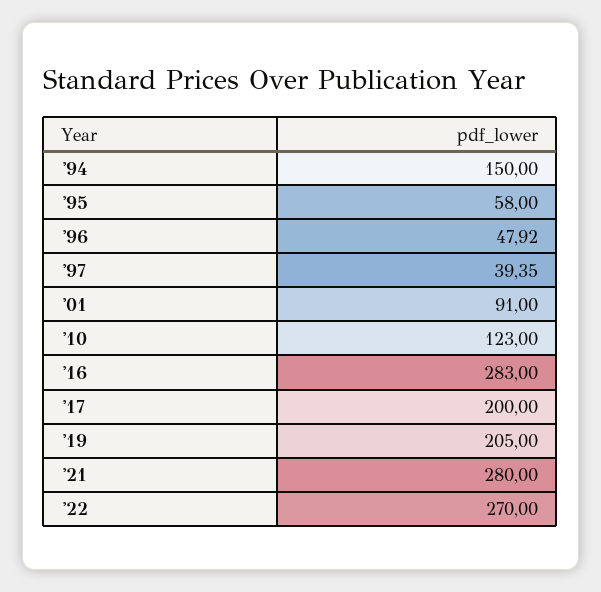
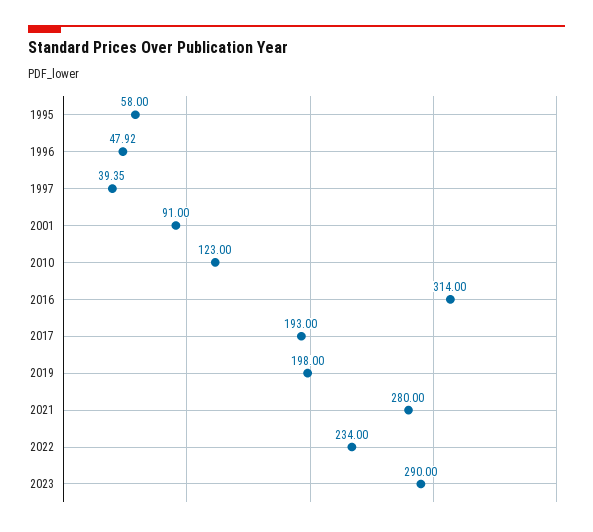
'94: 150 -> none
'16: 283 -> 314
'17: 200 -> 193
'19: 205 -> 198
'22: 270 -> 234
2023: none -> 290

